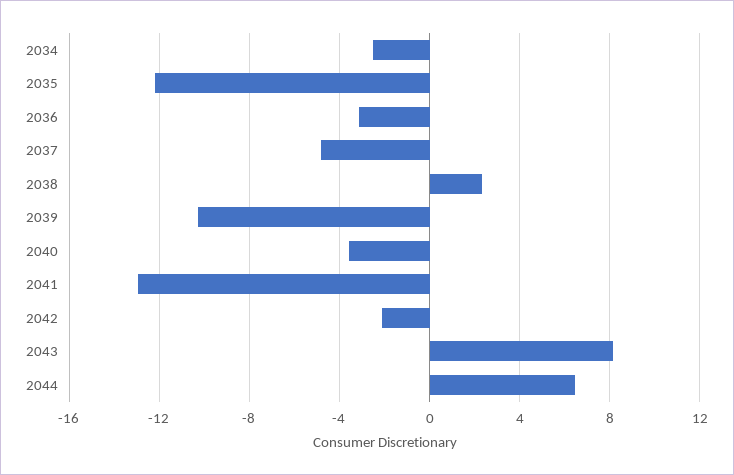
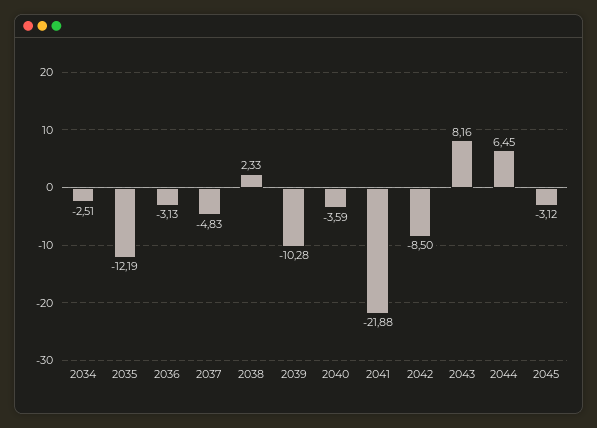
2041: -13 -> -21.88
2042: -2 -> -8.5
2045: none -> -3.12

